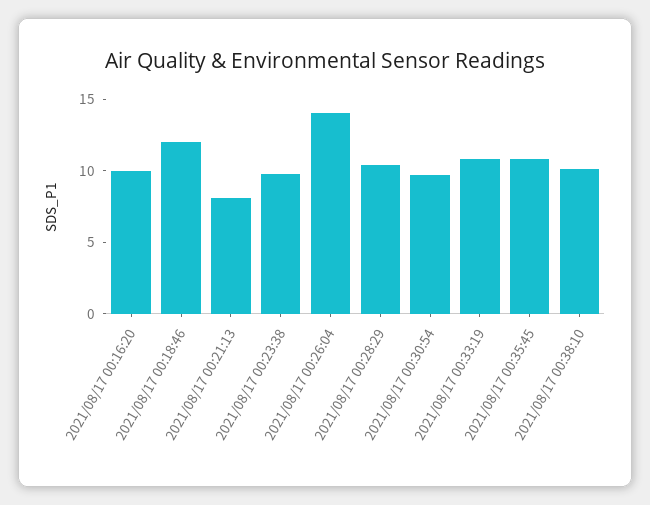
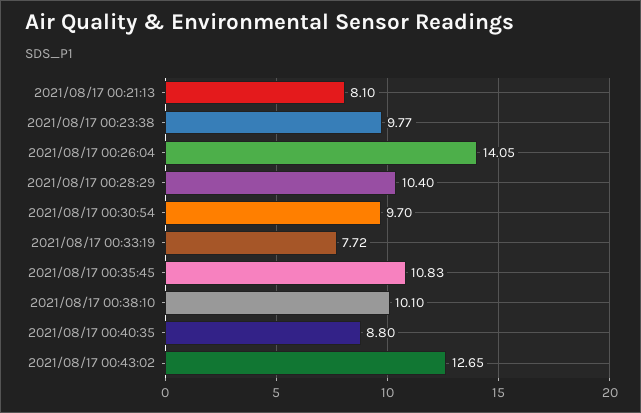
2021/08/17 00:16:20: 10 -> none
2021/08/17 00:18:46: 12 -> none
2021/08/17 00:33:19: 11 -> 7.72
2021/08/17 00:40:35: none -> 8.8
2021/08/17 00:43:02: none -> 12.65

